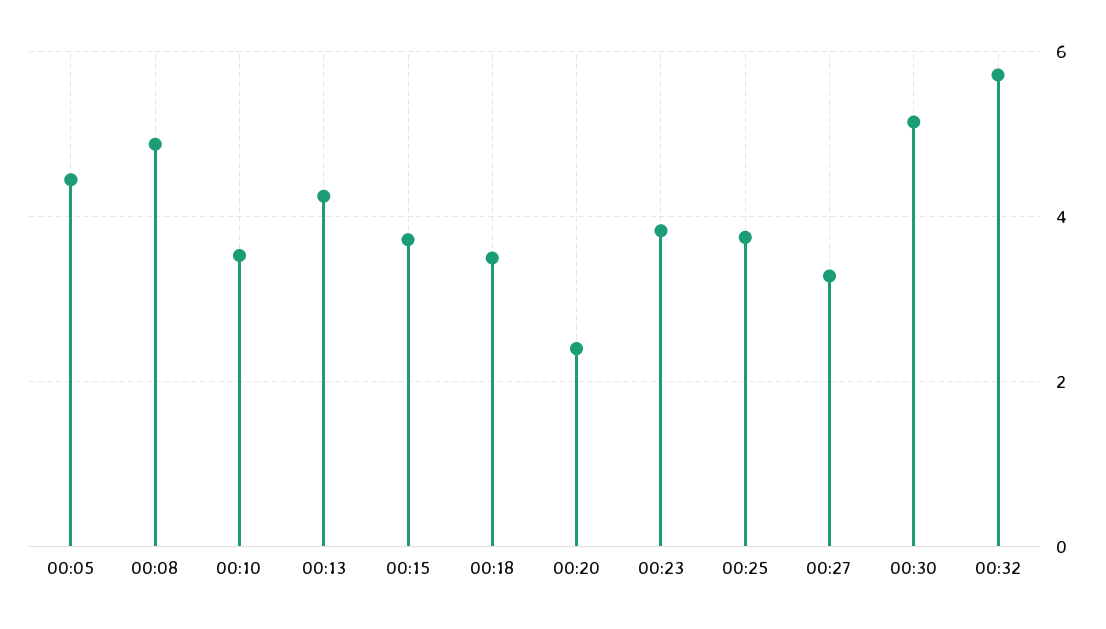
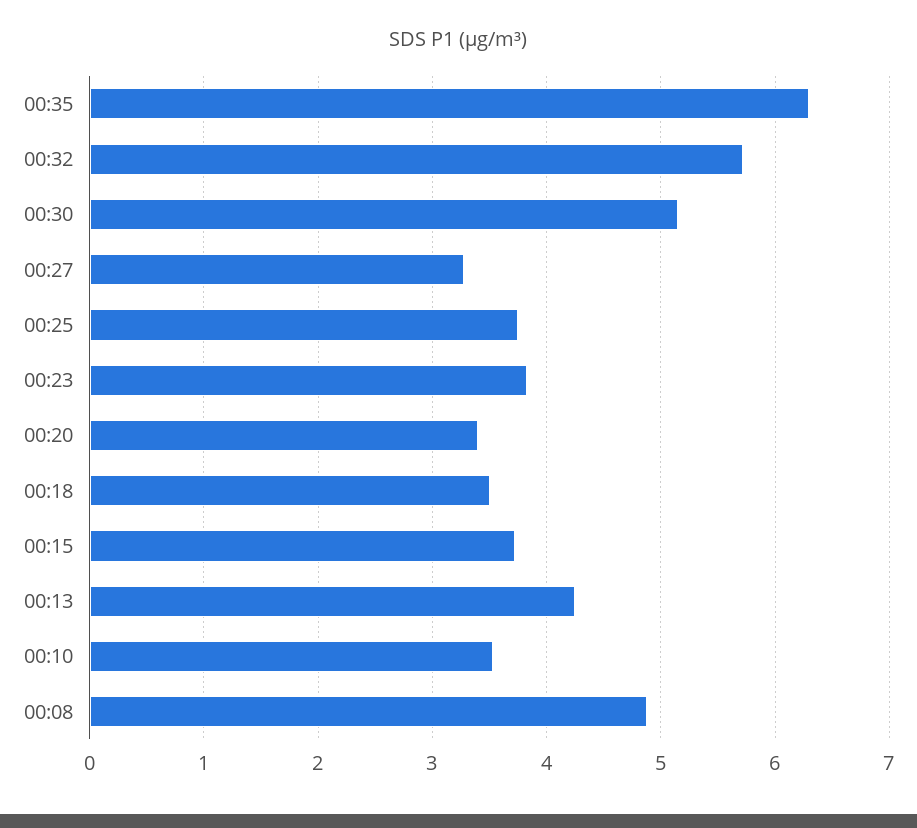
00:05: 4.4 -> none
00:20: 2.4 -> 3.4
00:35: none -> 6.3

